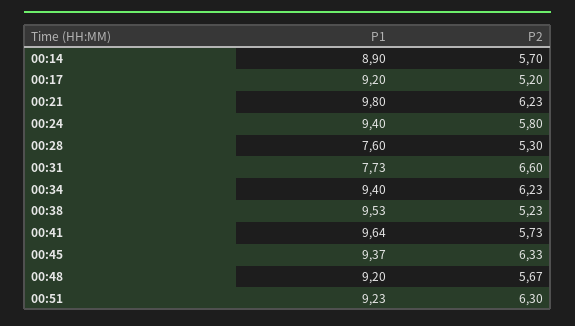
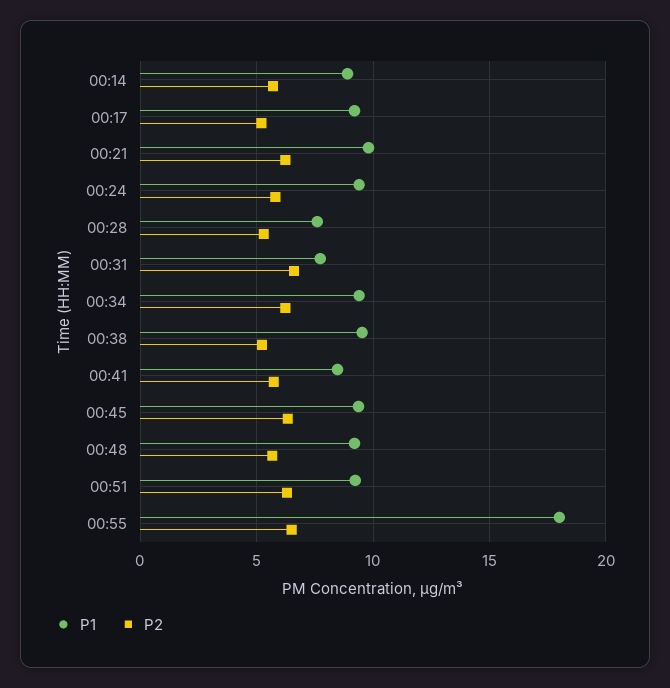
P1, 00:41: 9.64 -> 8.5
P1, 00:55: none -> 18
P2, 00:55: none -> 6.5

